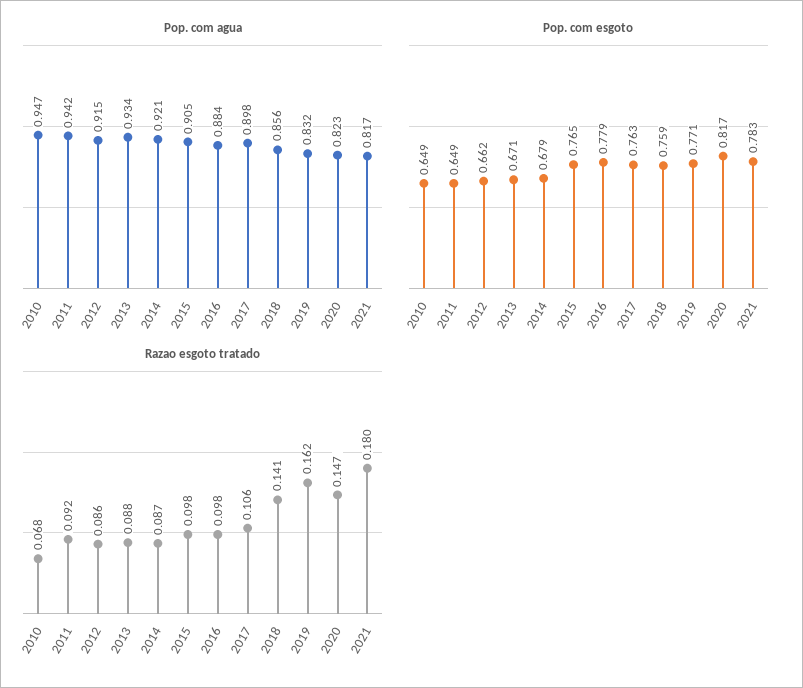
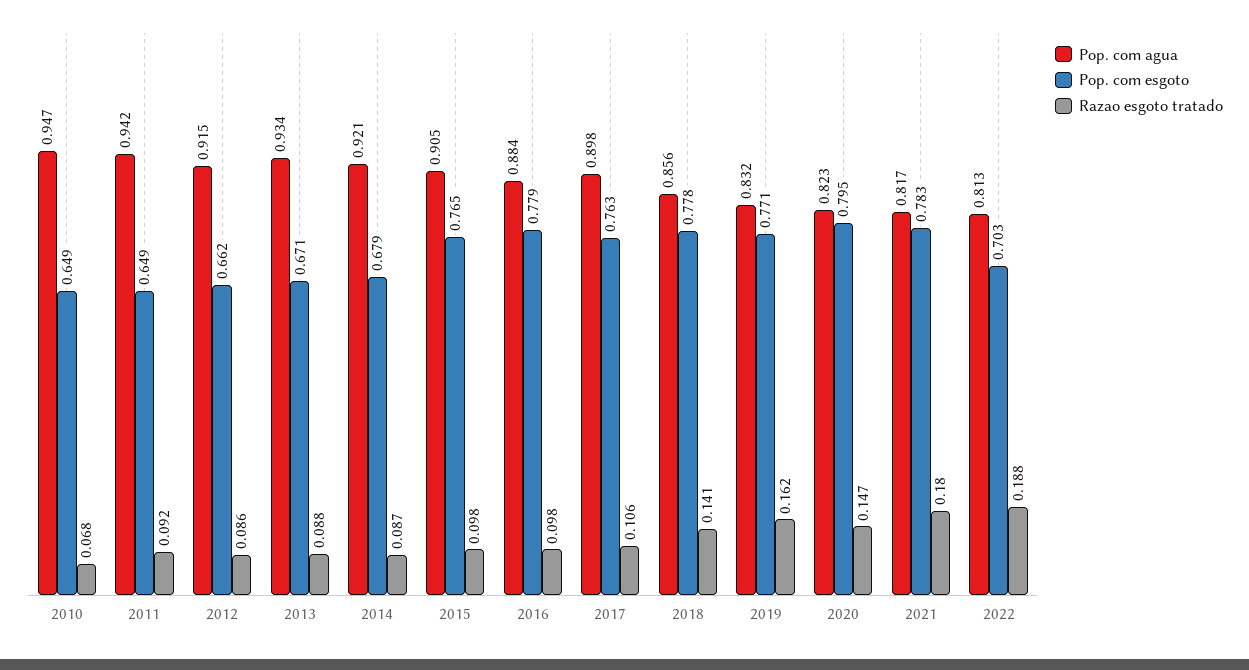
Pop. com esgoto, 2018: 0.759 -> 0.778
Pop. com esgoto, 2020: 0.817 -> 0.795
Pop. com agua, 2022: none -> 0.813
Pop. com esgoto, 2022: none -> 0.703
Razao esgoto tratado, 2022: none -> 0.188

